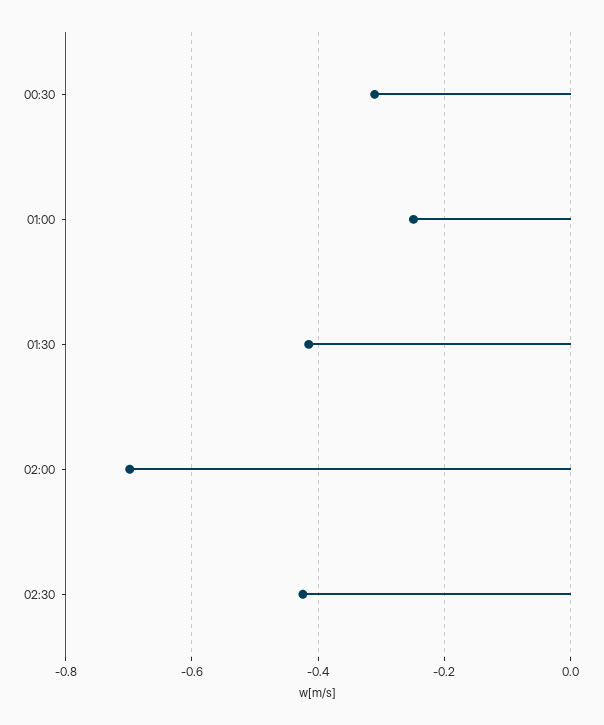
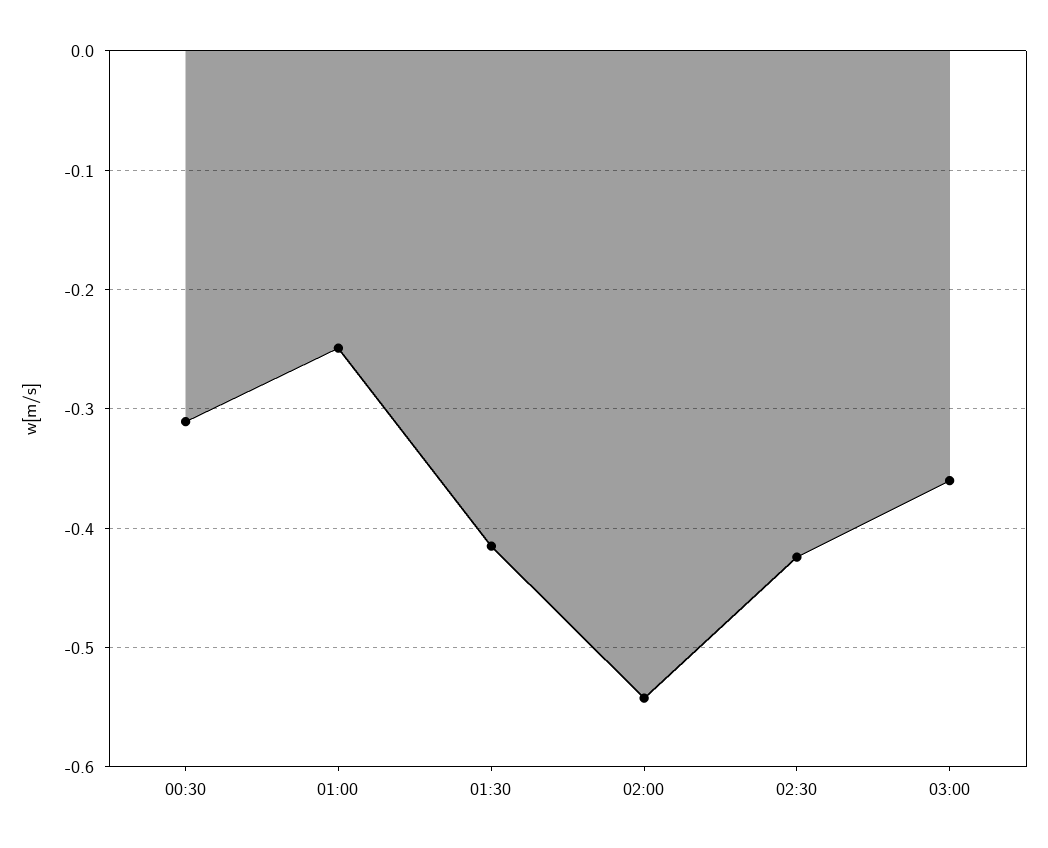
02:00: -0.7 -> -0.54
03:00: none -> -0.36

